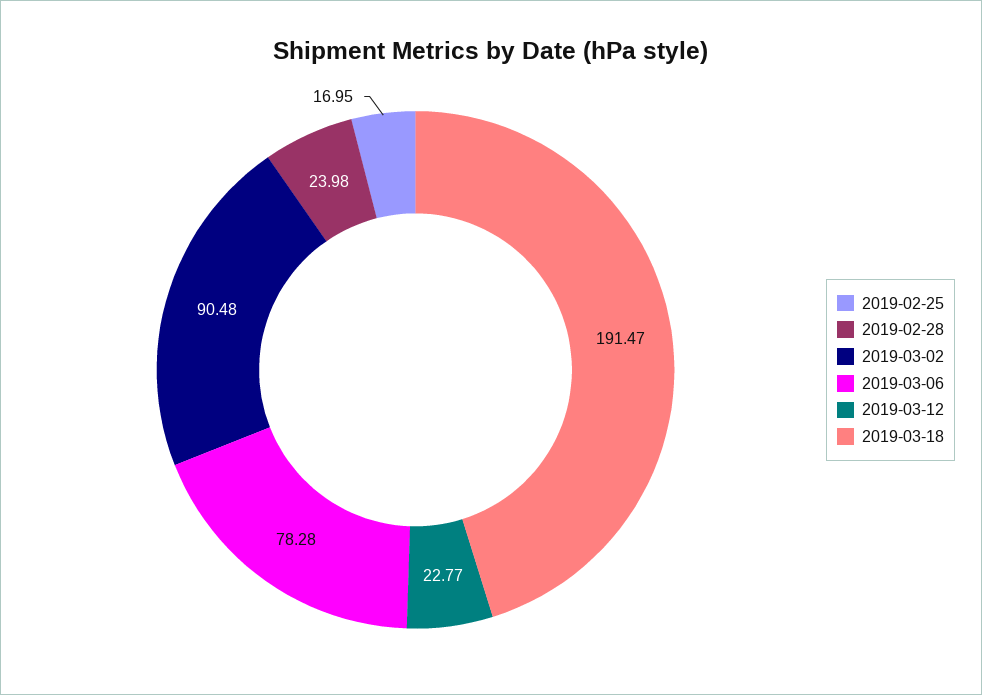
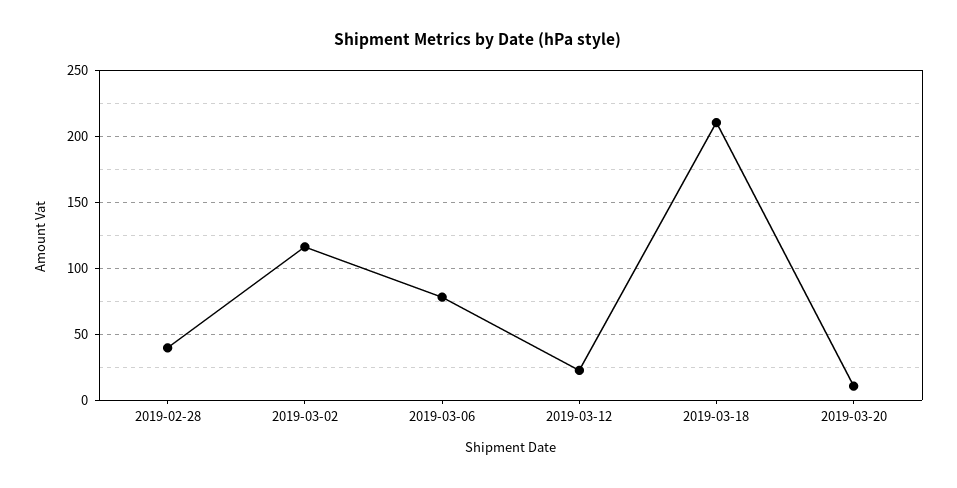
2019-02-25: 16.95 -> none
2019-02-28: 23.98 -> 40
2019-03-02: 90.48 -> 115
2019-03-18: 191.47 -> 210
2019-03-20: none -> 10

